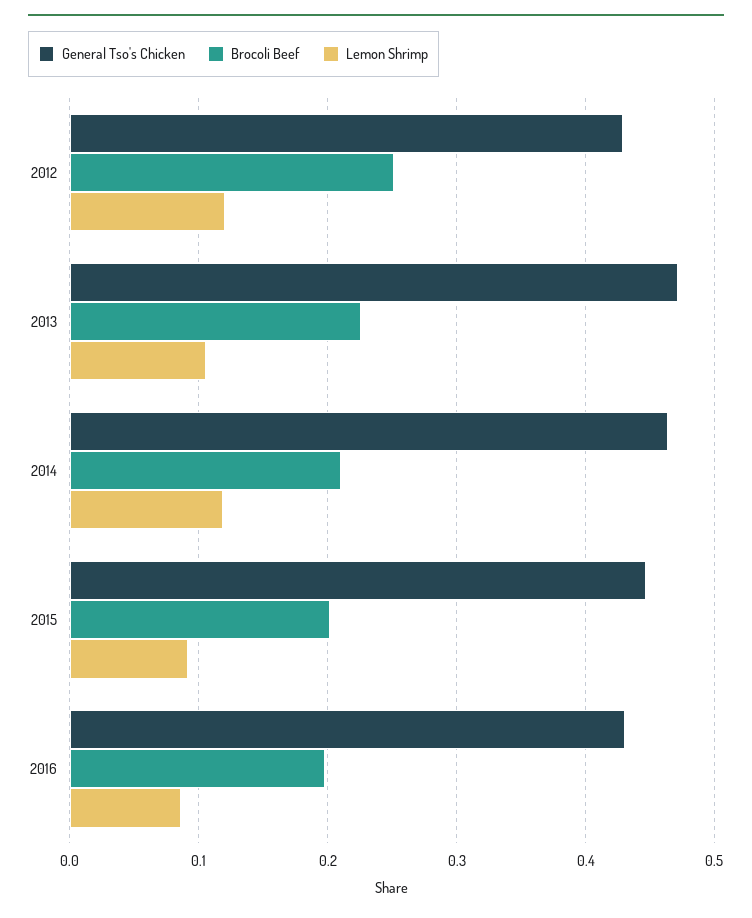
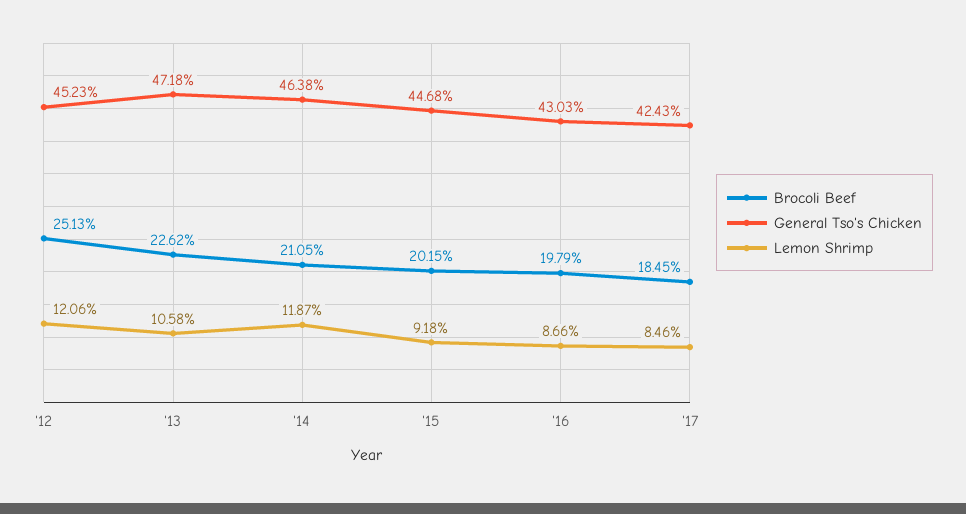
General Tso's Chicken, 2012: 0.43 -> 0.4523
Brocoli Beef, '17: none -> 0.1845
General Tso's Chicken, '17: none -> 0.4243
Lemon Shrimp, '17: none -> 0.0846

